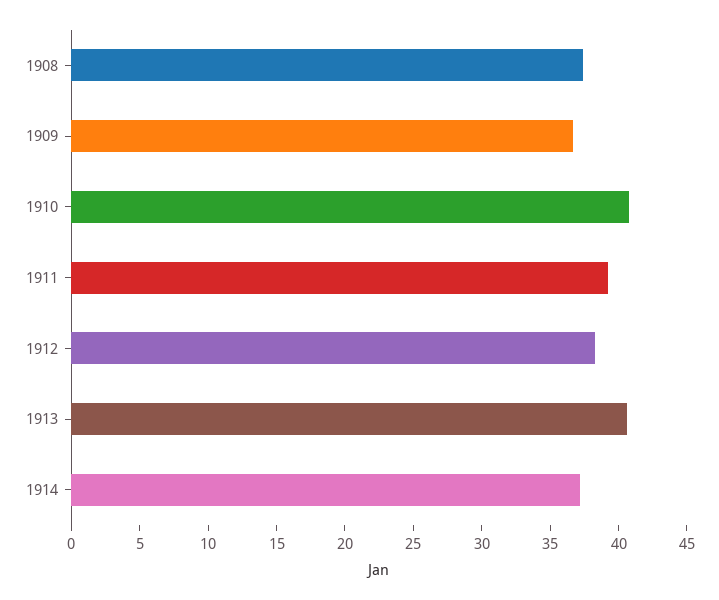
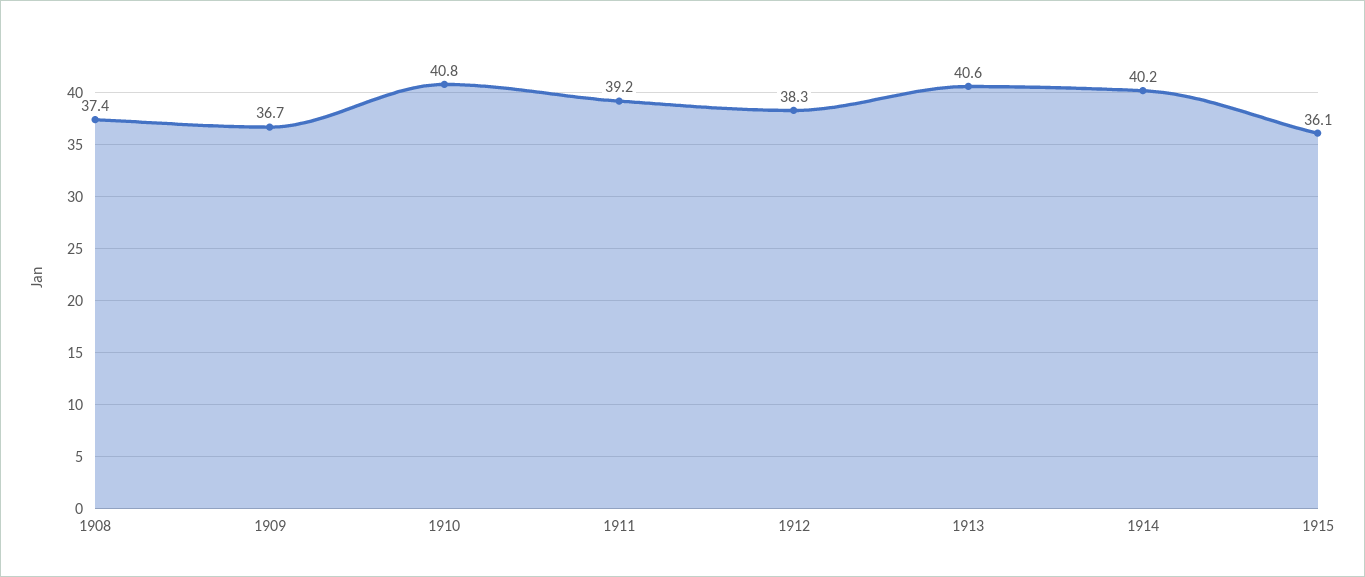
1914: 37 -> 40.2
1915: none -> 36.1

